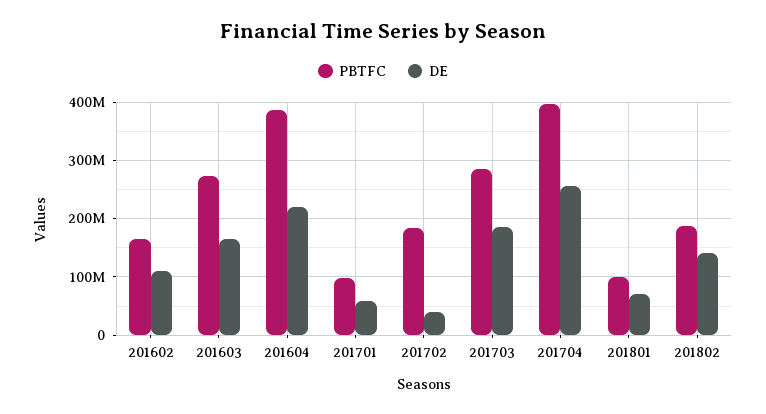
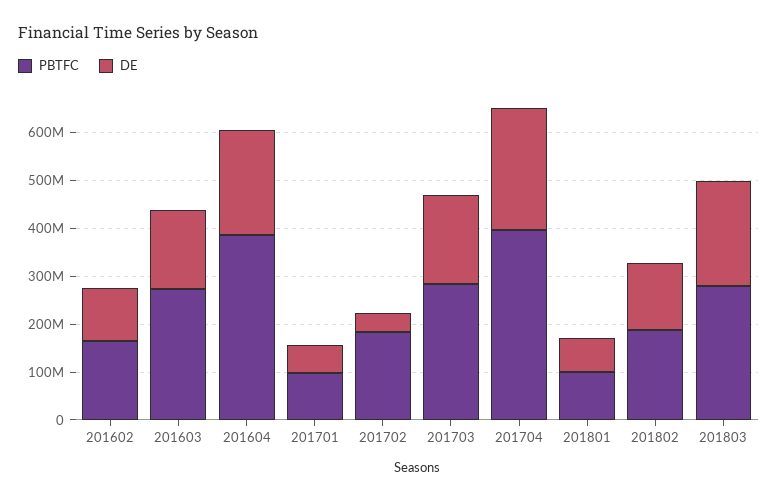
PBTFC, 201803: none -> 280000000
DE, 201803: none -> 220000000

